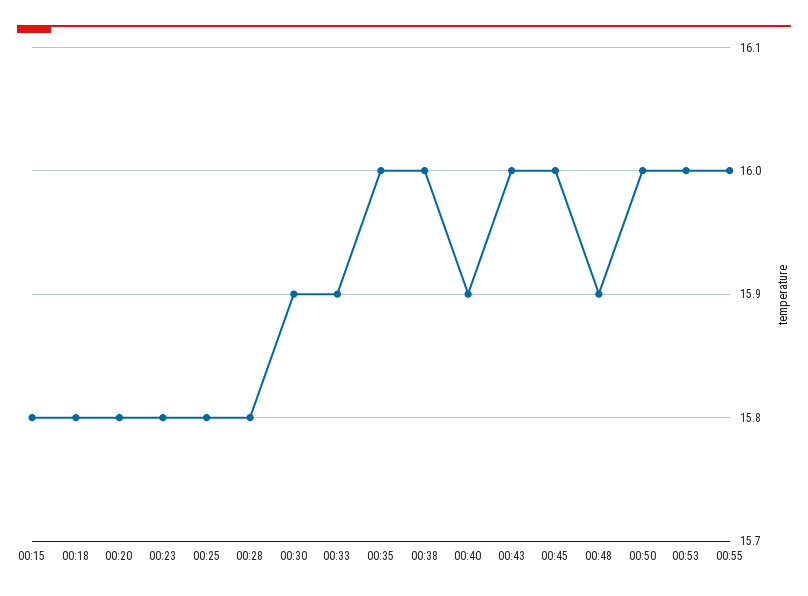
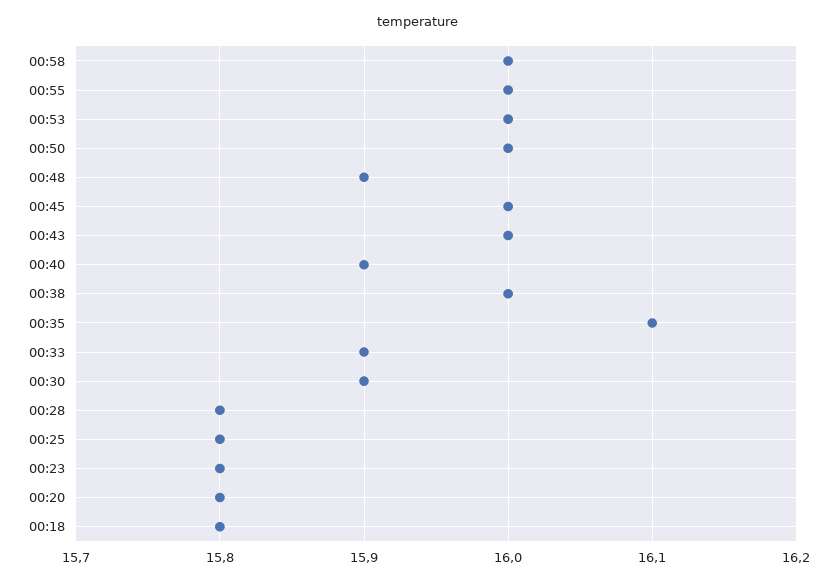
00:15: 15.8 -> none
00:35: 16 -> 16.1
00:58: none -> 16

